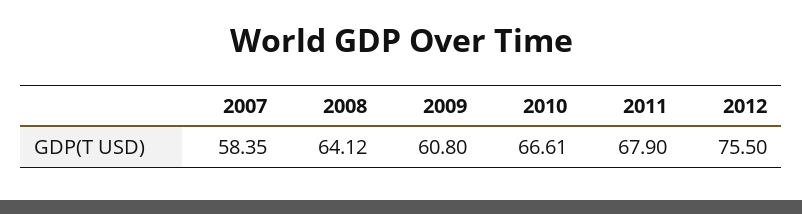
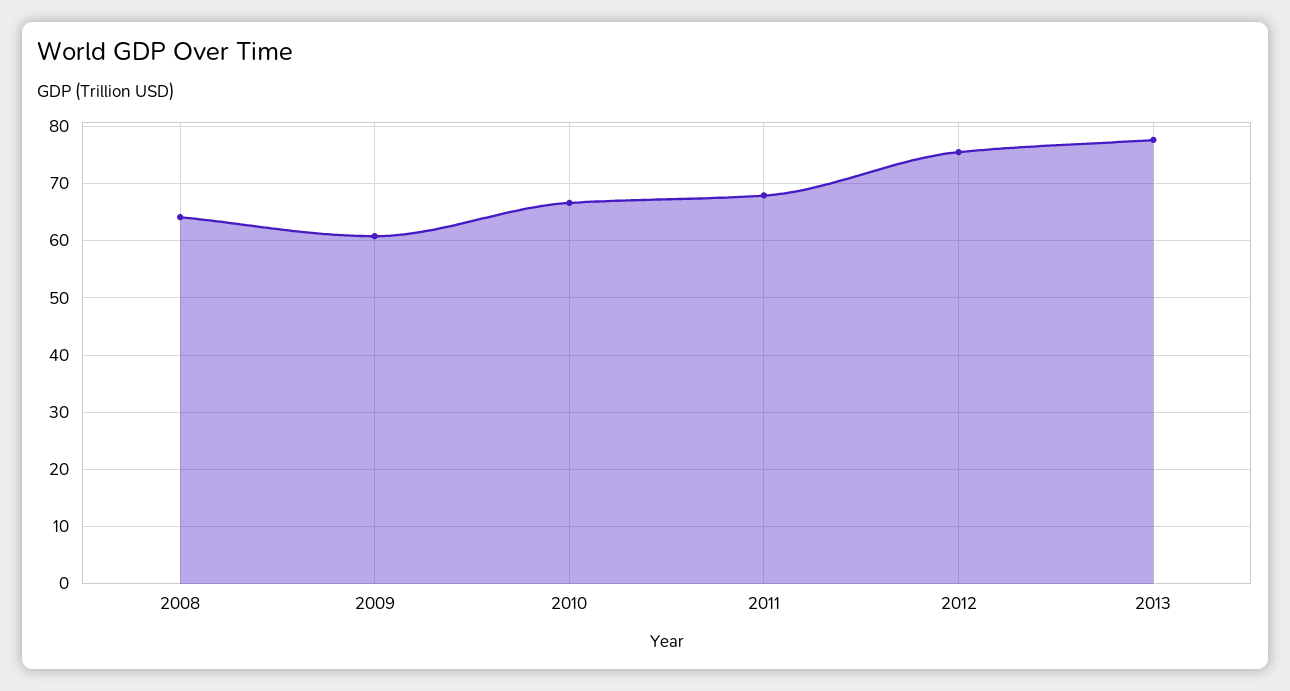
2007: 58.35 -> none
2013: none -> 78

